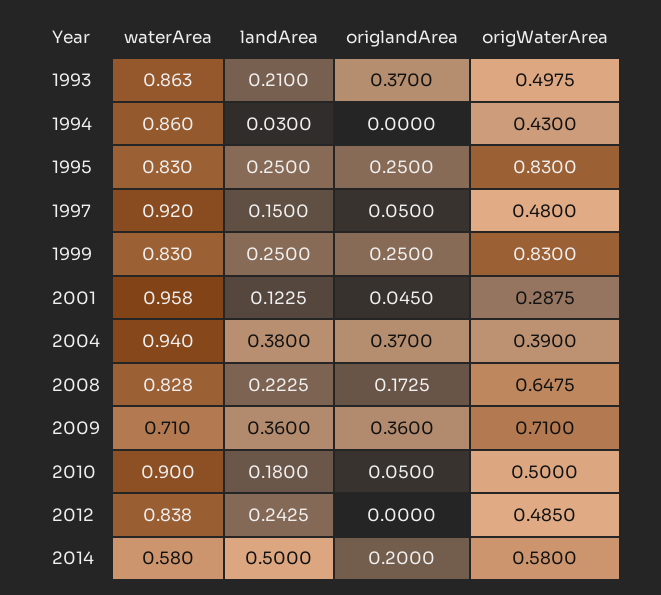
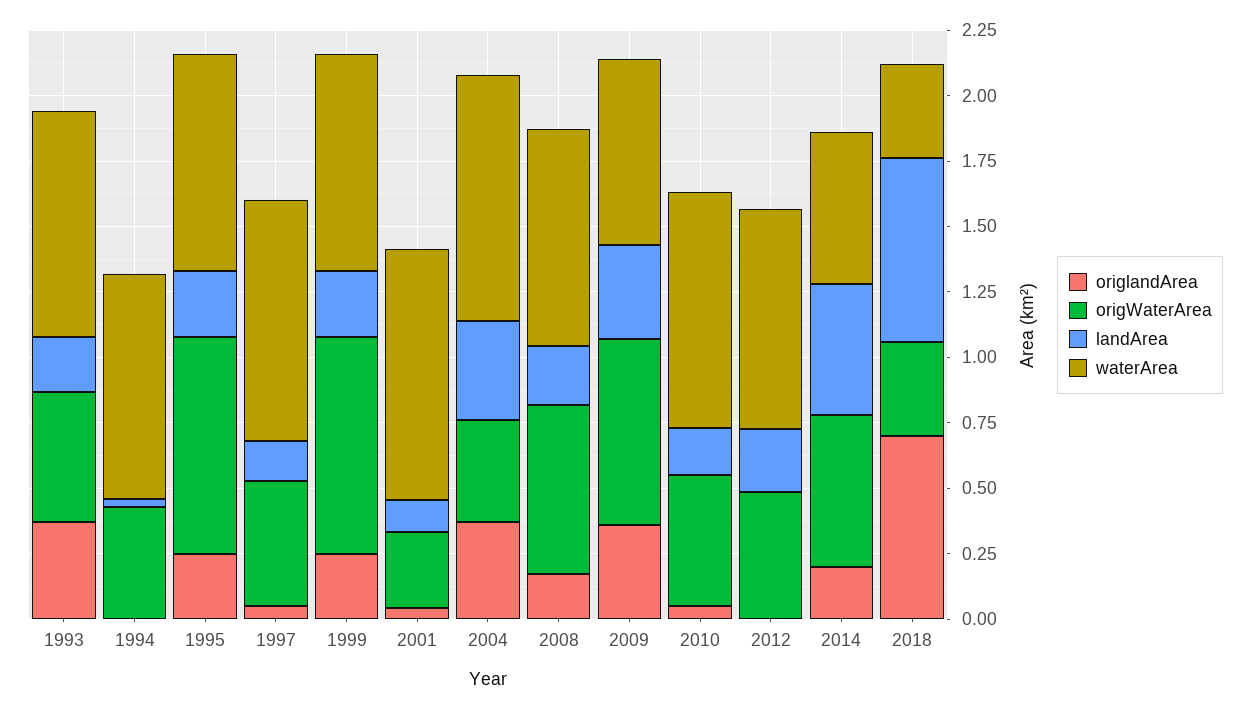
origlandArea, 2018: none -> 0.7
origWaterArea, 2018: none -> 0.35
landArea, 2018: none -> 0.7
waterArea, 2018: none -> 0.35

